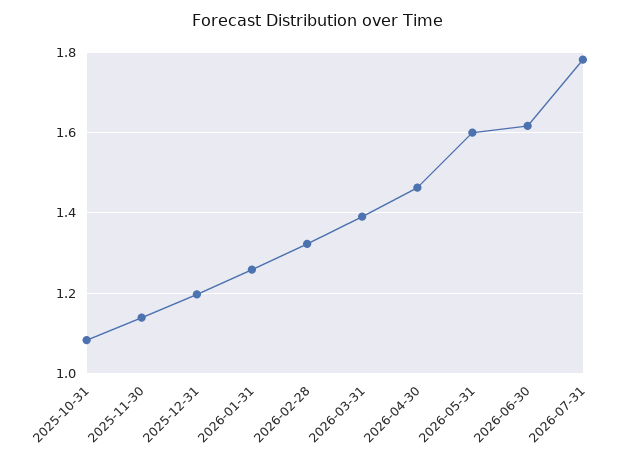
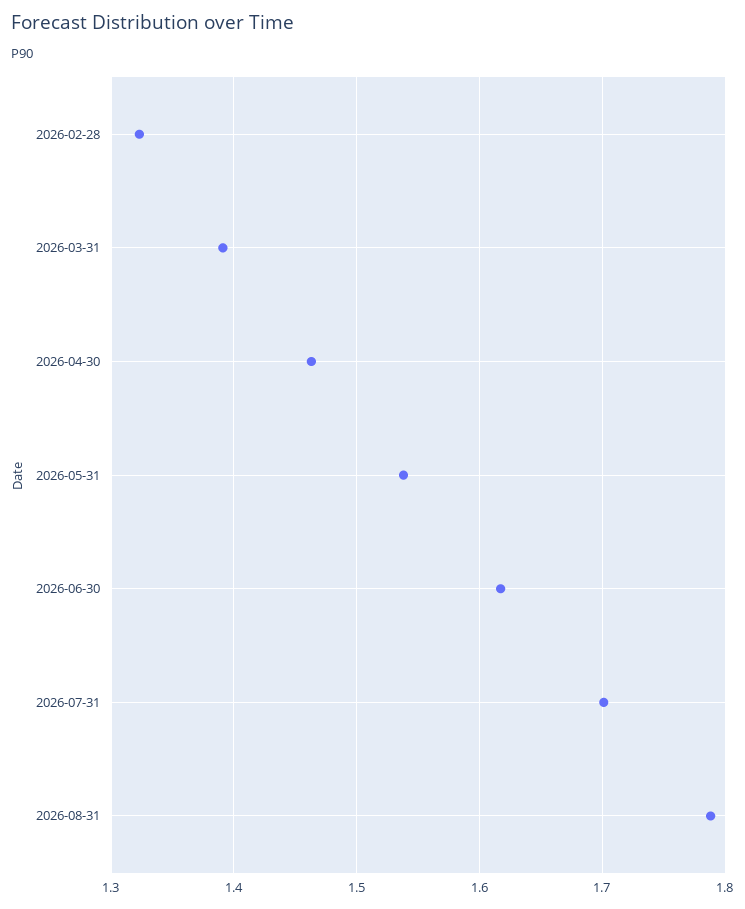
2025-10-31: 1.08 -> none
2025-11-30: 1.14 -> none
2025-12-31: 1.2 -> none
2026-01-31: 1.26 -> none
2026-05-31: 1.6 -> 1.54
2026-07-31: 1.78 -> 1.7
2026-08-31: none -> 1.79

